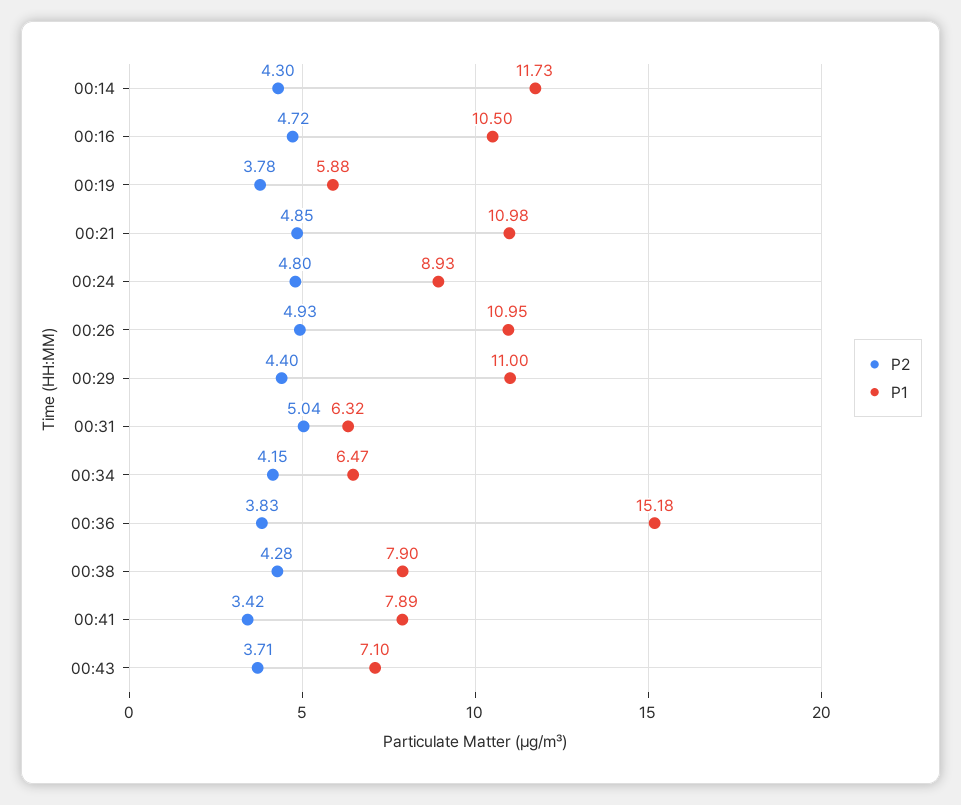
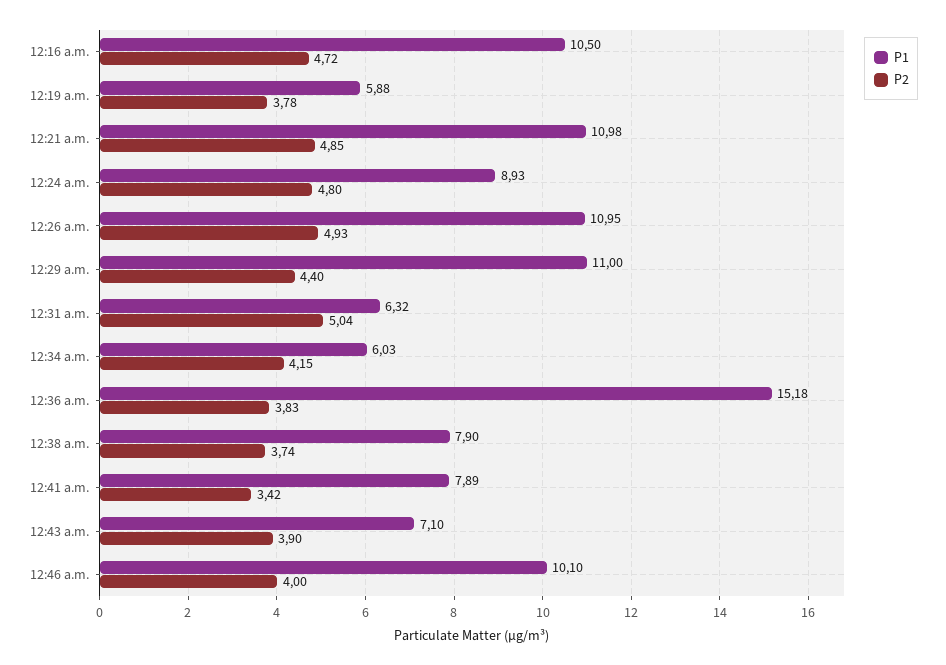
P2, 00:14: 4.3 -> none
P1, 00:14: 11.73 -> none
P1, 00:34: 6.47 -> 6.03
P2, 00:38: 4.28 -> 3.74
P2, 00:43: 3.71 -> 3.9
P1, 12:46 a.m.: none -> 10.1
P2, 12:46 a.m.: none -> 4

